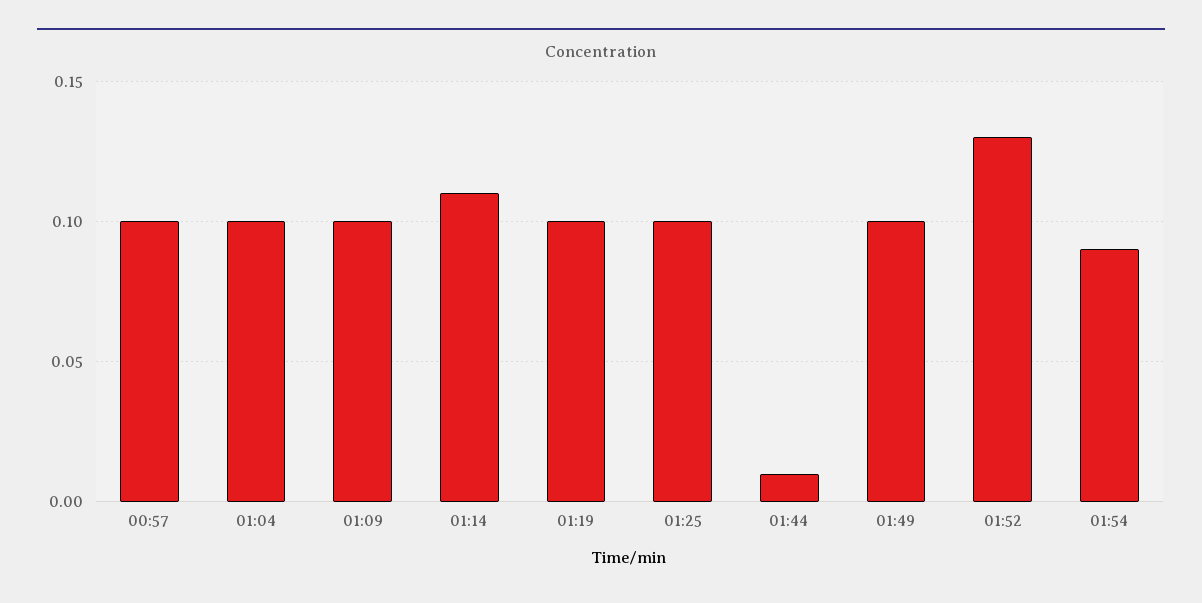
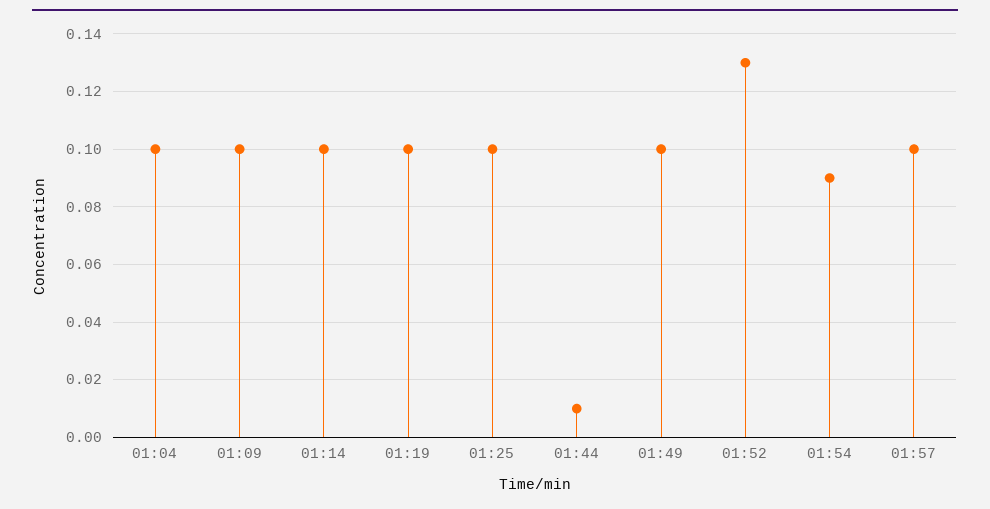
00:57: 0.1 -> none
01:14: 0.11 -> 0.1
01:57: none -> 0.1

